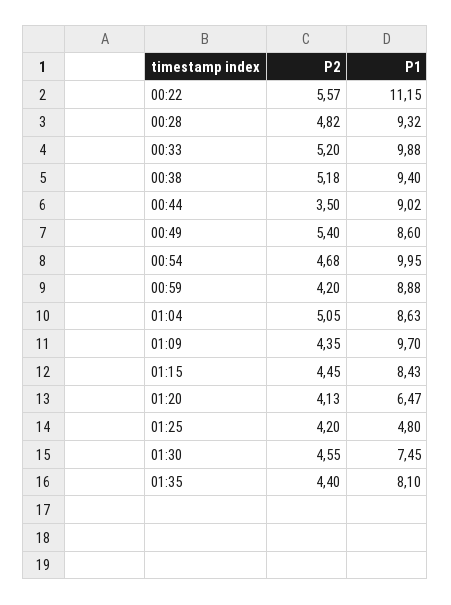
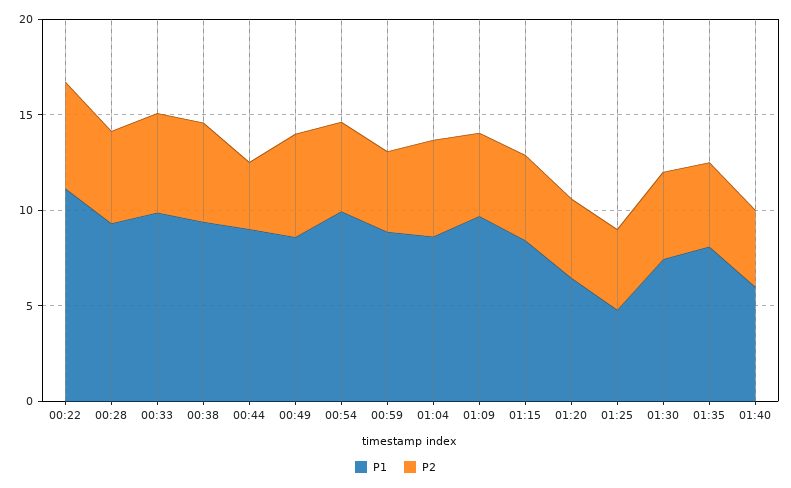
P1, 01:40: none -> 6
P2, 01:40: none -> 4

